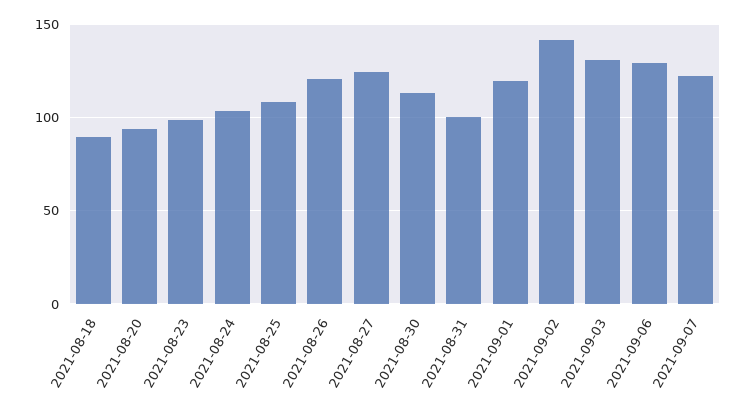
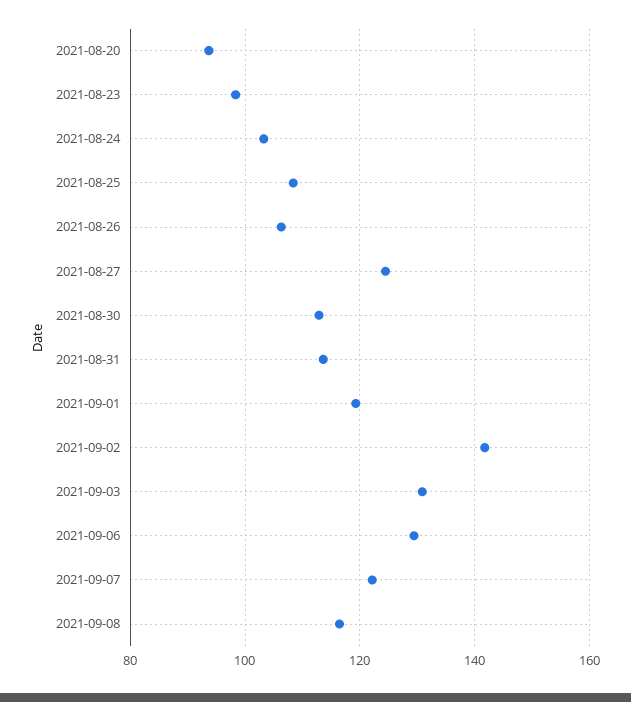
2021-08-18: 90 -> none
2021-08-26: 120 -> 106
2021-08-31: 100 -> 114
2021-09-08: none -> 116

